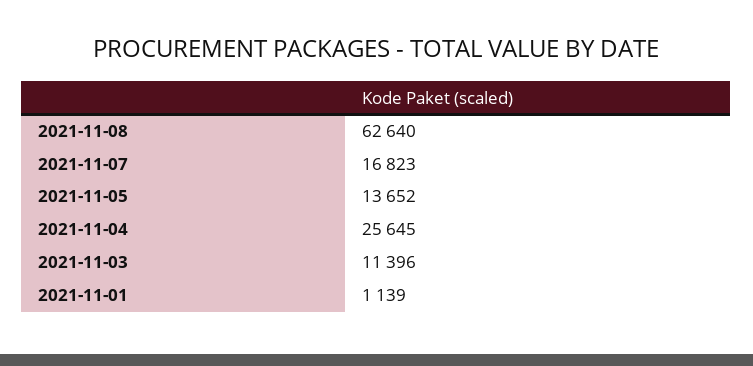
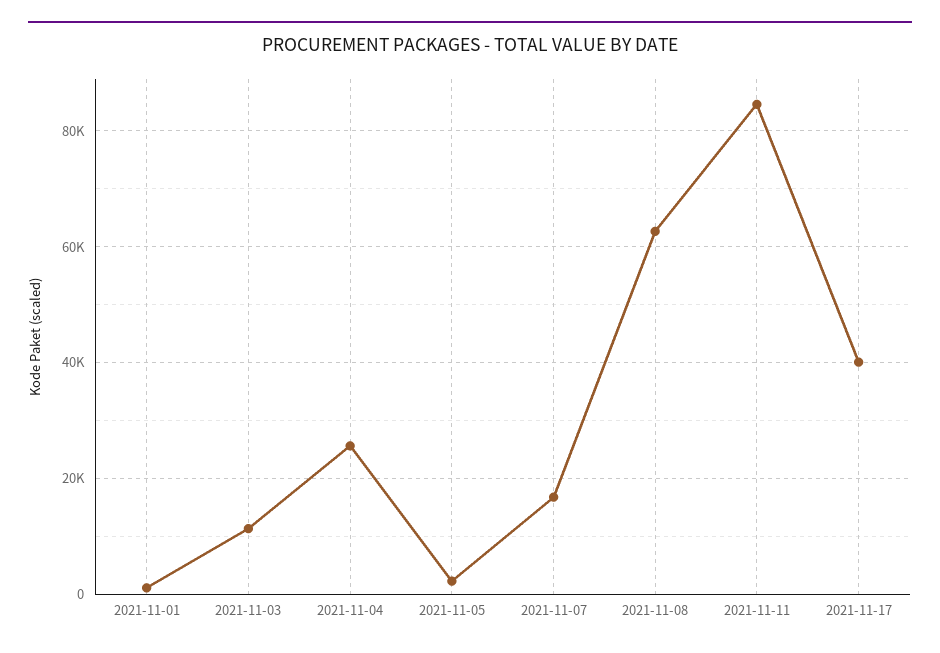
2021-11-05: 13652 -> 2000
2021-11-11: none -> 84000
2021-11-17: none -> 40000

